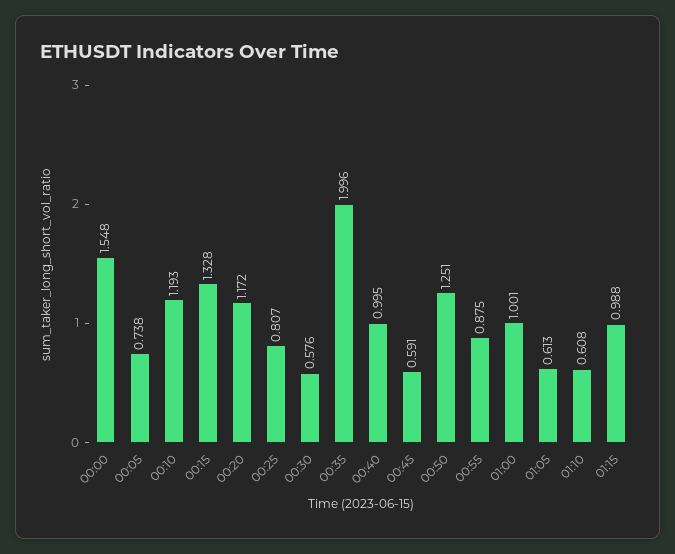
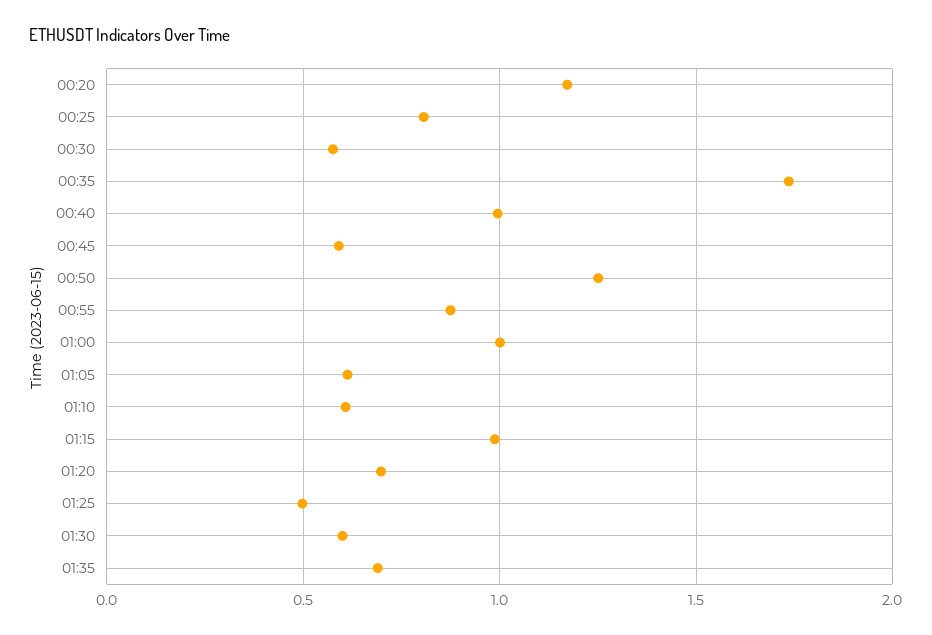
00:00: 1.548 -> none
00:05: 0.738 -> none
00:10: 1.193 -> none
00:15: 1.328 -> none
00:35: 1.996 -> 1.75
01:20: none -> 0.7
01:25: none -> 0.5
01:30: none -> 0.6
01:35: none -> 0.7

